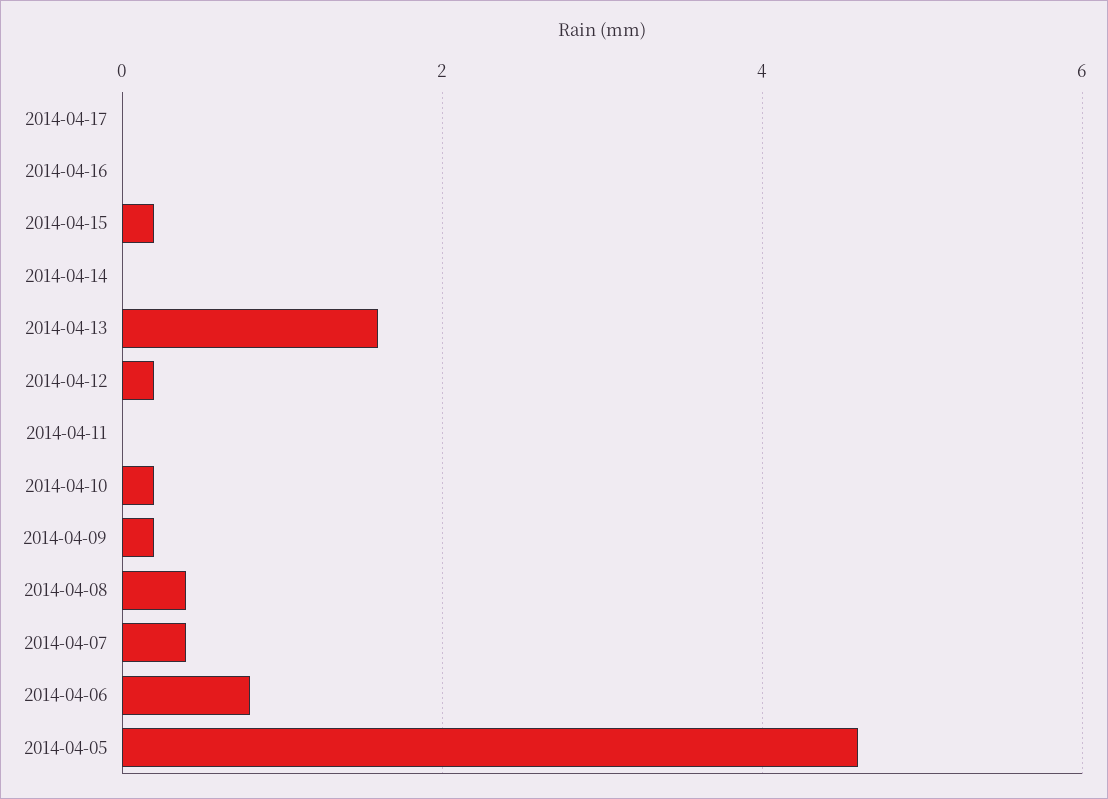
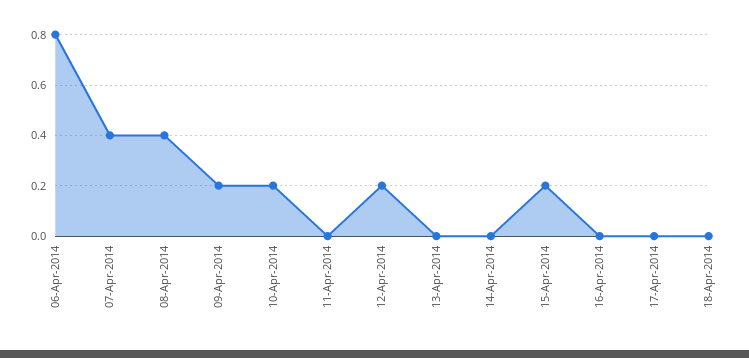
2014-04-13: 1.5 -> 0
2014-04-05: 4.5 -> none
18-Apr-2014: none -> 0

